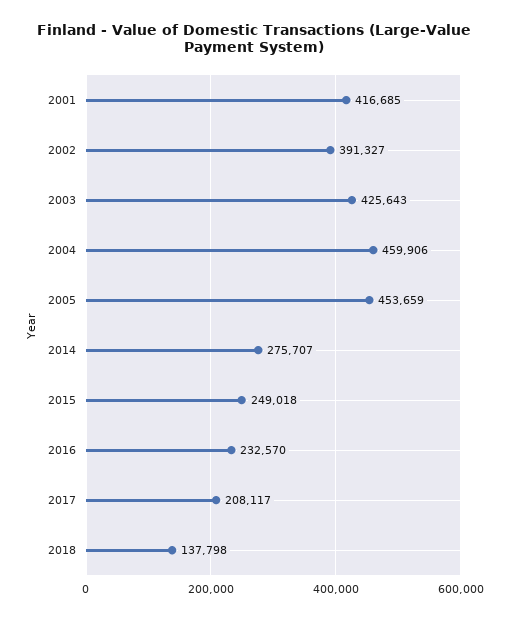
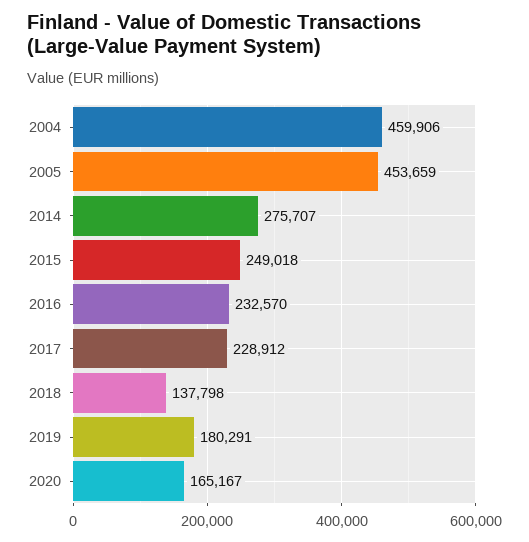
2001: 416685 -> none
2002: 391327 -> none
2003: 425643 -> none
2017: 208117 -> 228912
2019: none -> 180291
2020: none -> 165167

